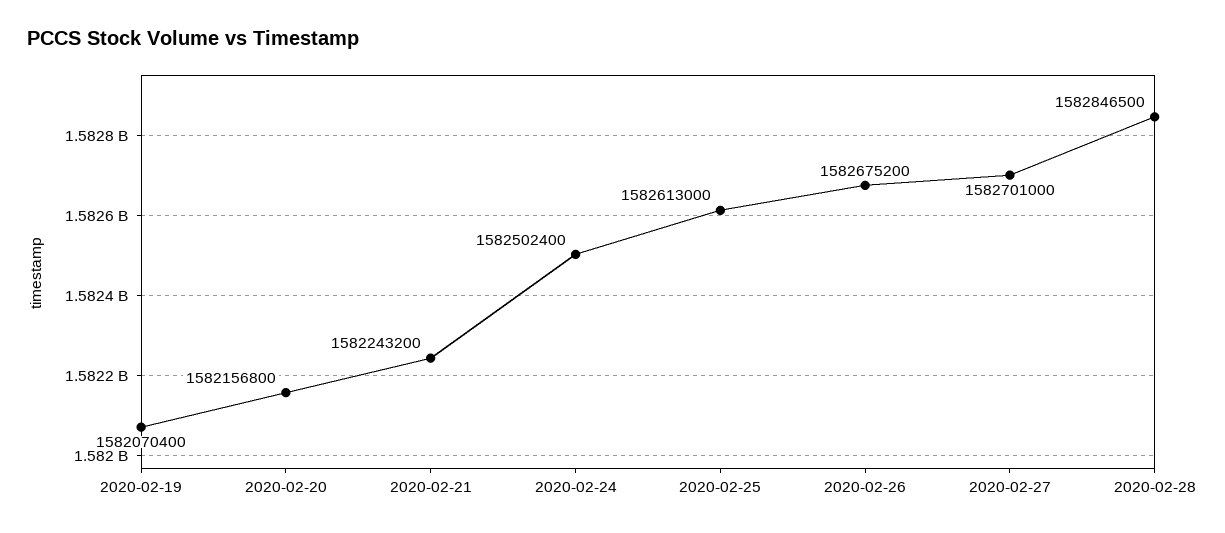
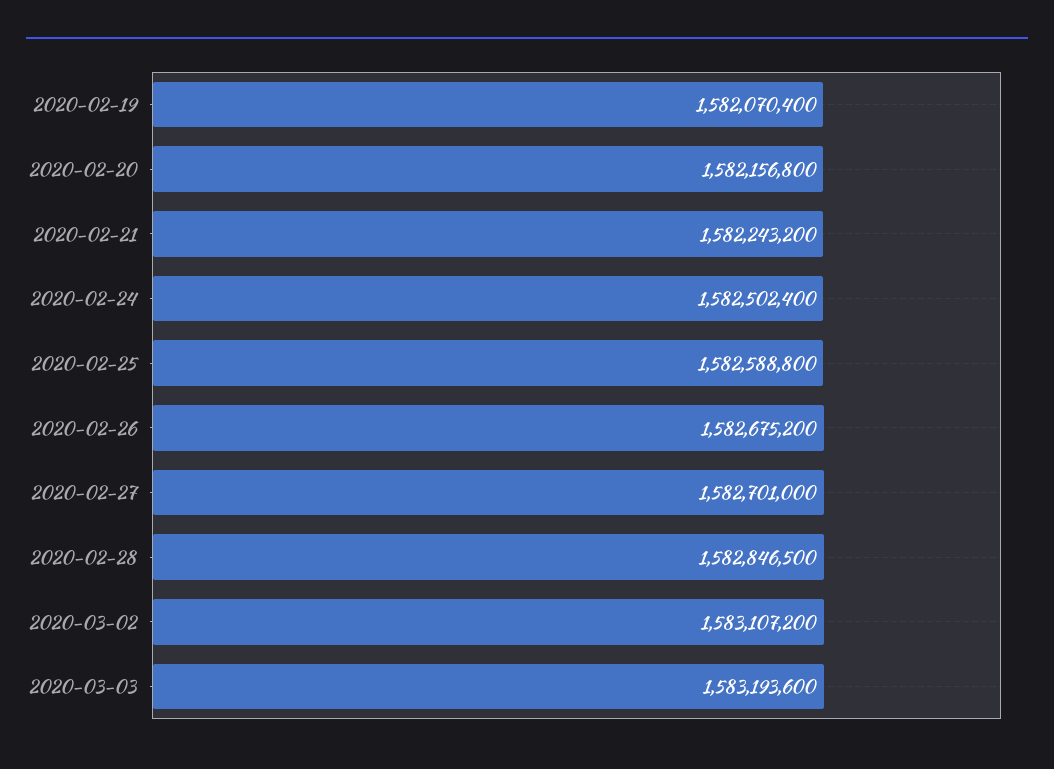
2020-02-25: 1582613000 -> 1582588800
2020-03-02: none -> 1583107200
2020-03-03: none -> 1583193600

